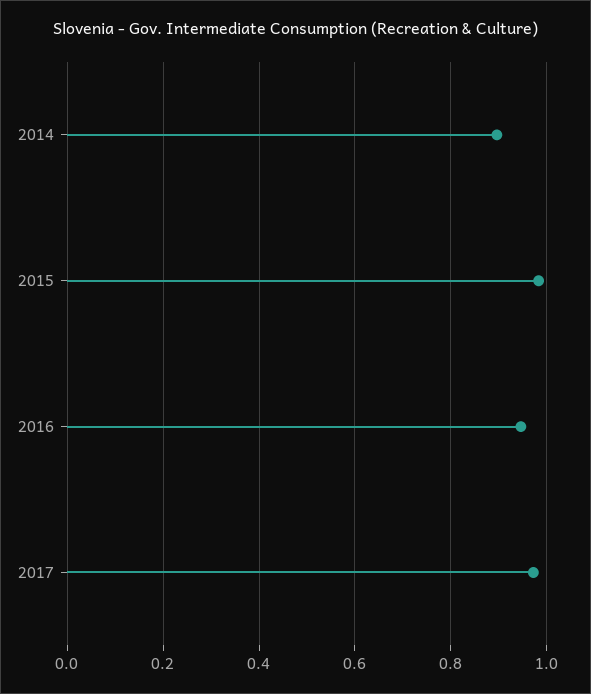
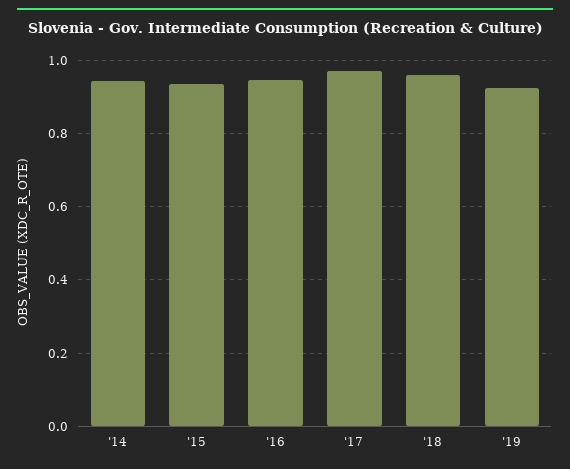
2014: 0.9 -> 0.94
2015: 0.98 -> 0.94
'18: none -> 0.96
'19: none -> 0.92

